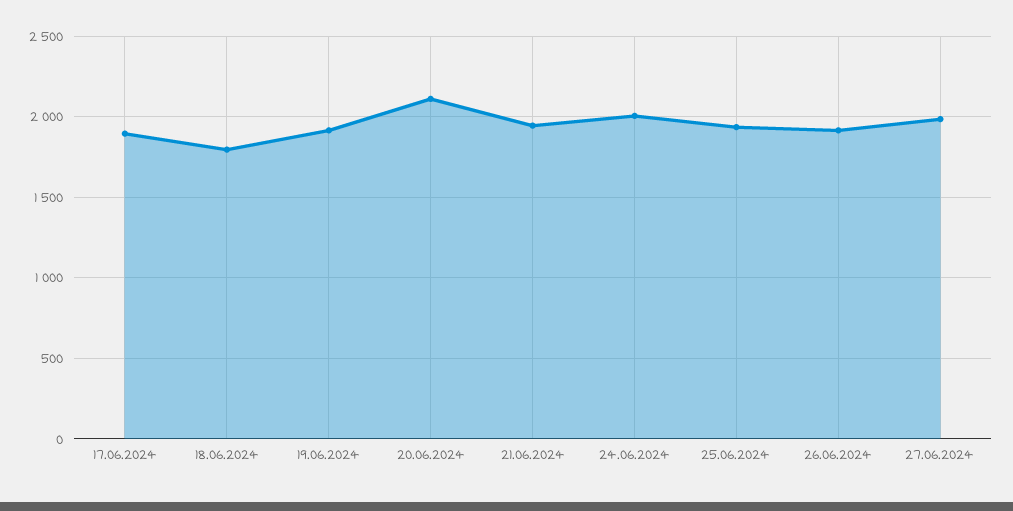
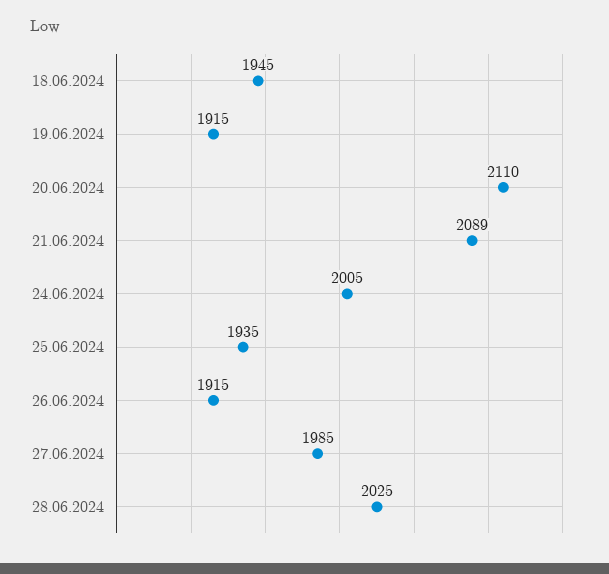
17.06.2024: 1900 -> none
18.06.2024: 1800 -> 1945
21.06.2024: 1950 -> 2089
28.06.2024: none -> 2025

